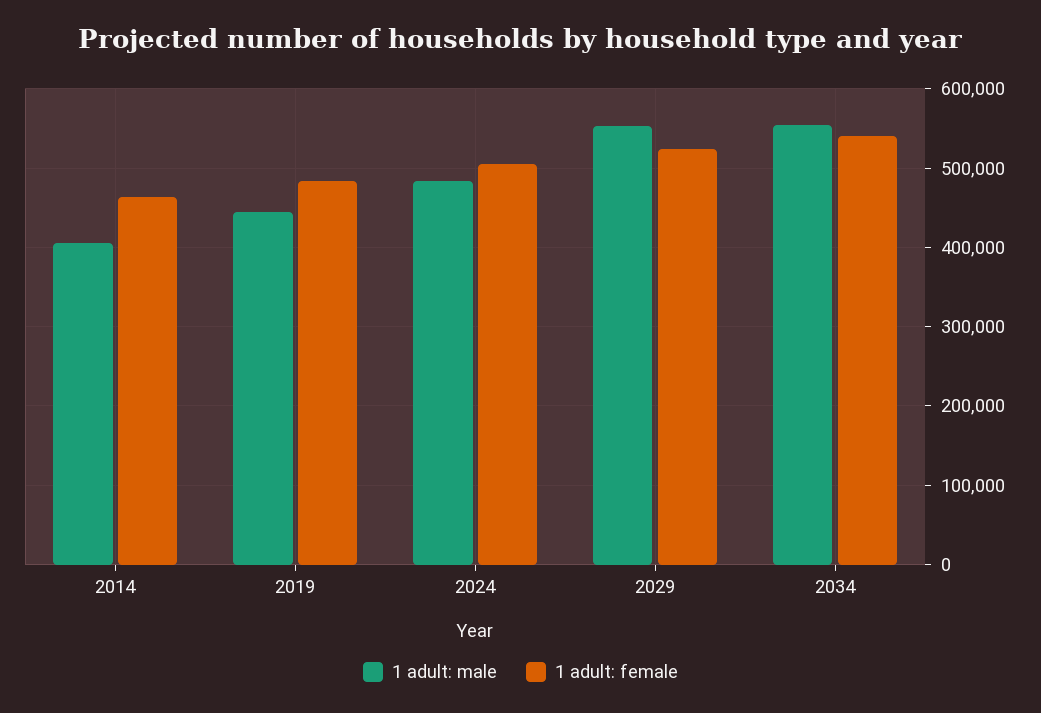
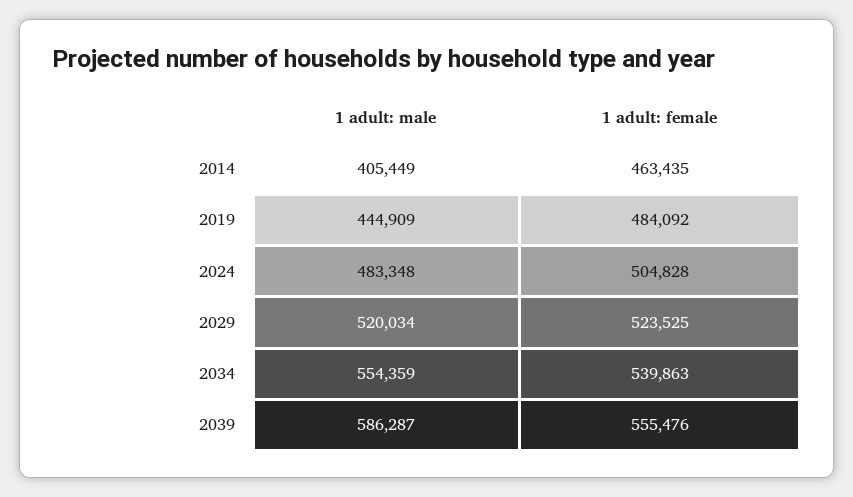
1 adult: male, 2029: 550000 -> 520034
1 adult: male, 2039: none -> 586287
1 adult: female, 2039: none -> 555476

